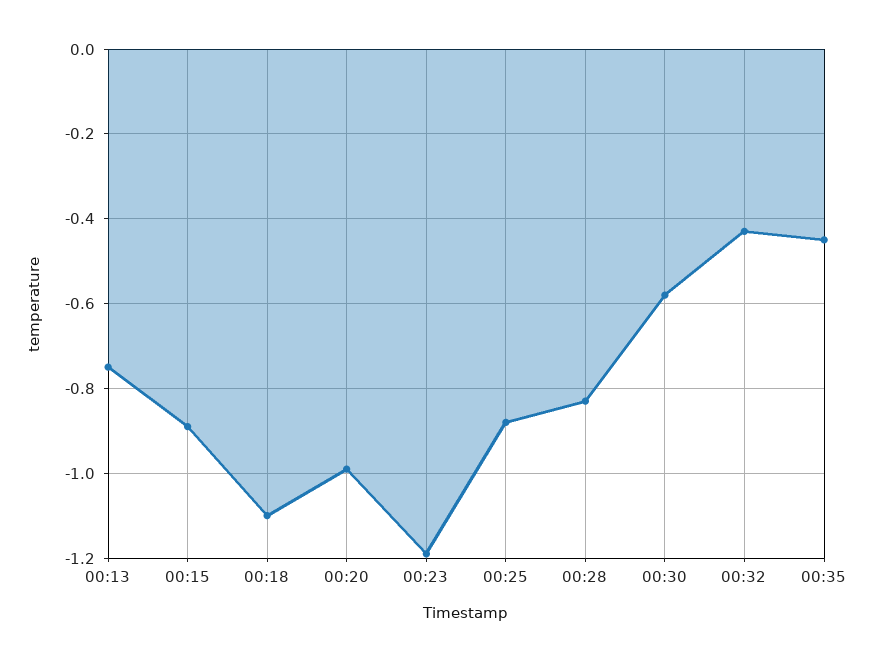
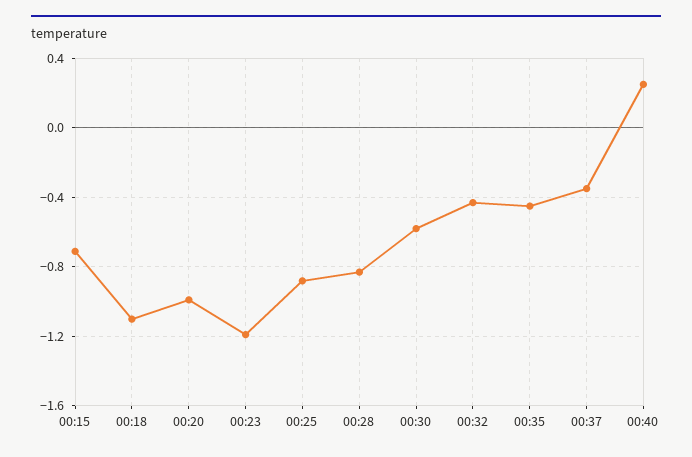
00:13: -0.75 -> none
00:15: -0.9 -> -0.7
00:37: none -> -0.35
00:40: none -> 0.25

